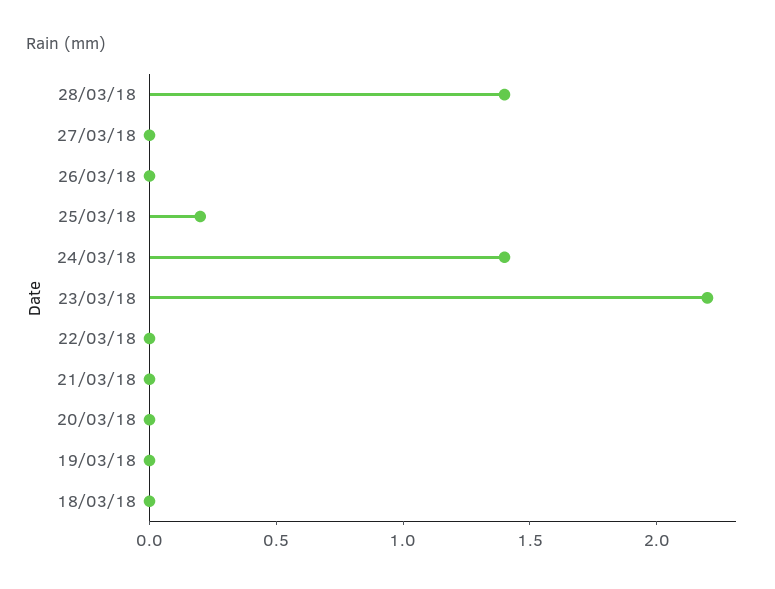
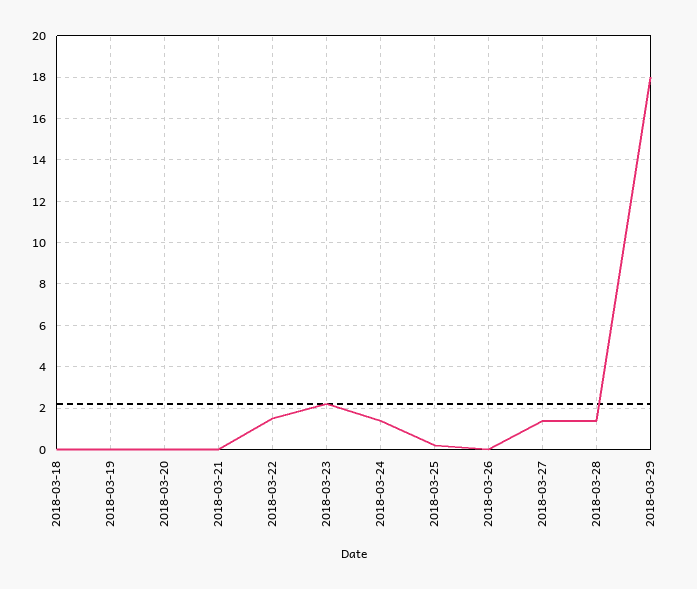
27/03/18: 0 -> 1.5
22/03/18: 0 -> 1.5
2018-03-29: none -> 18

